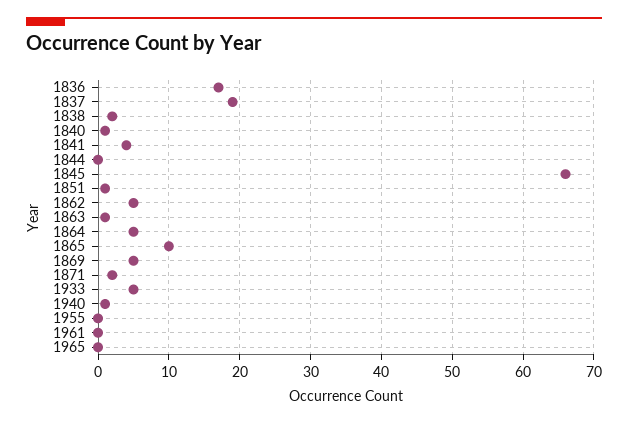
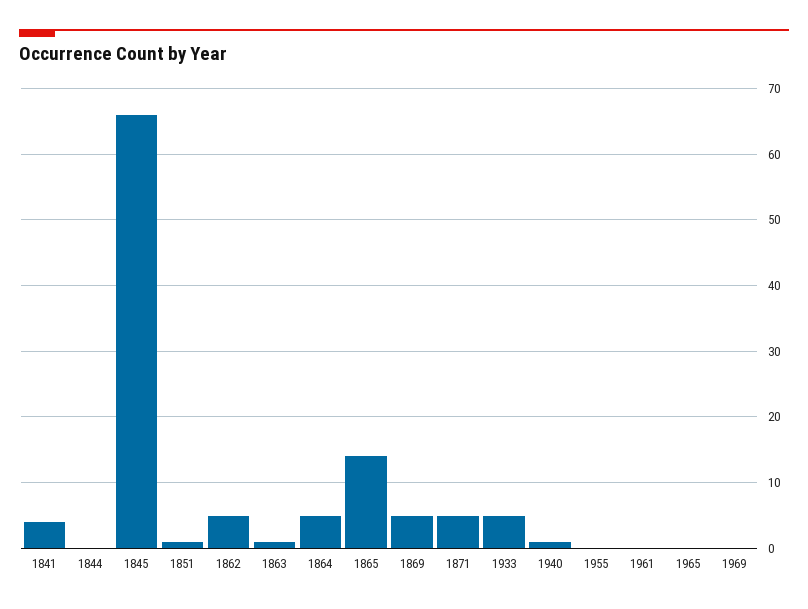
1836: 17 -> none
1837: 19 -> none
1838: 2 -> none
1840: 1 -> none
1865: 10 -> 14
1871: 2 -> 5
1969: none -> 0

